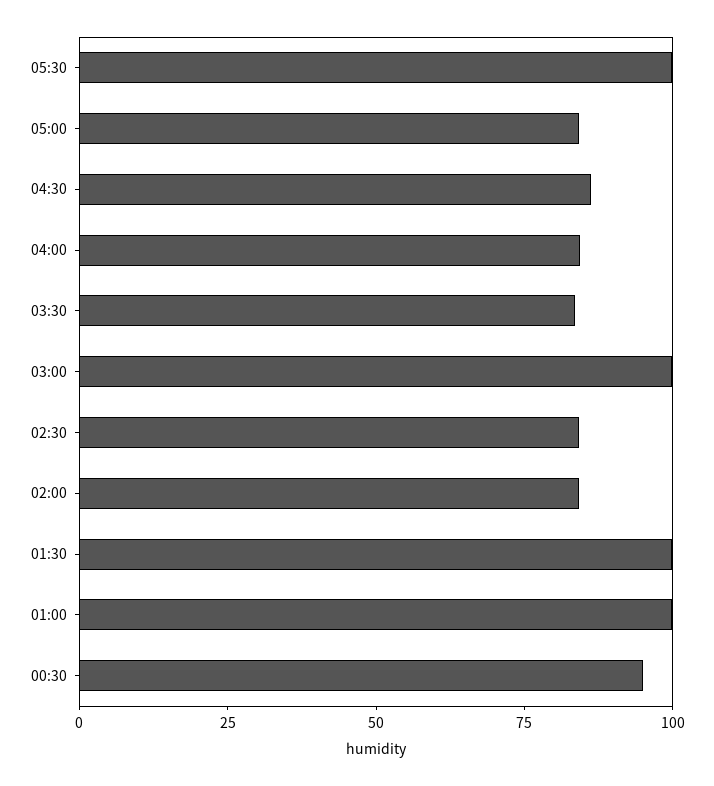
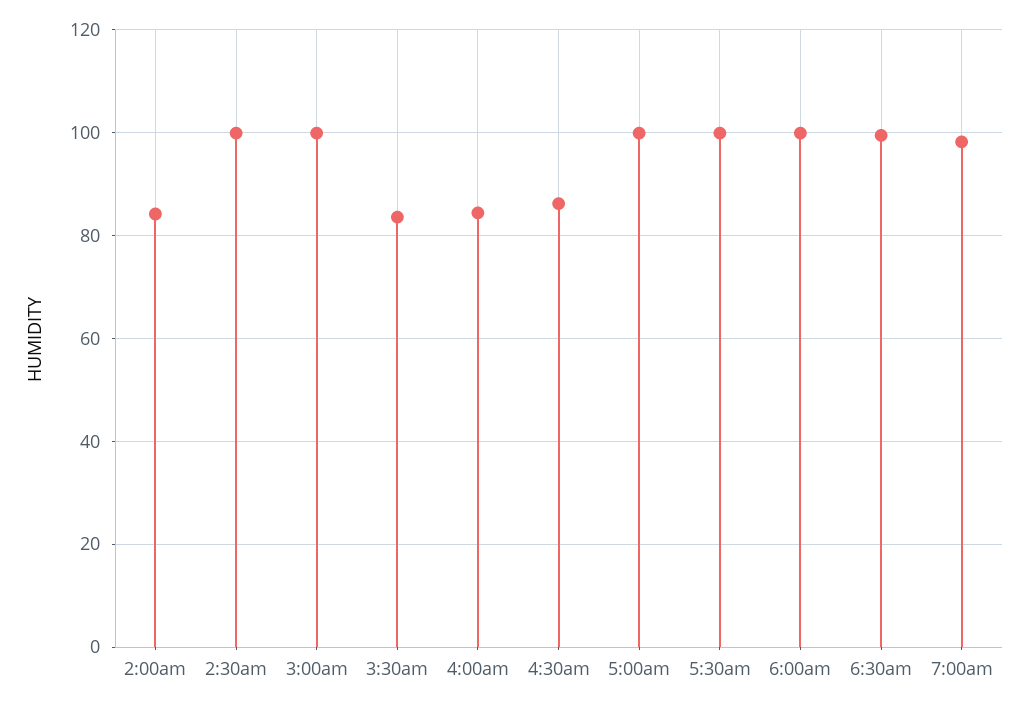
05:00: 85 -> 100
02:30: 85 -> 100
01:30: 100 -> none
01:00: 100 -> none
00:30: 95 -> none
6:00am: none -> 100
6:30am: none -> 100
7:00am: none -> 98

